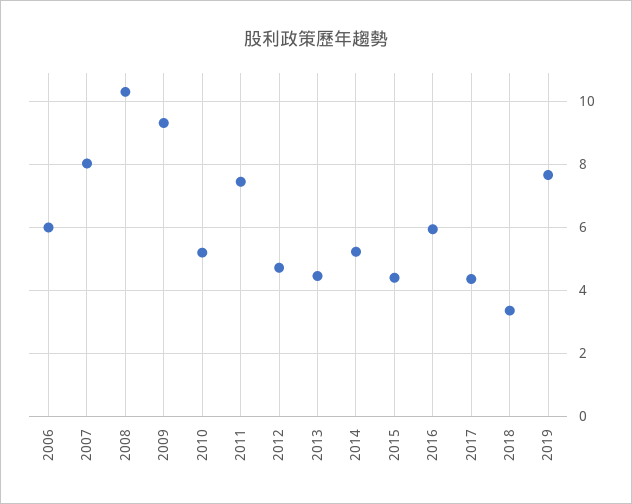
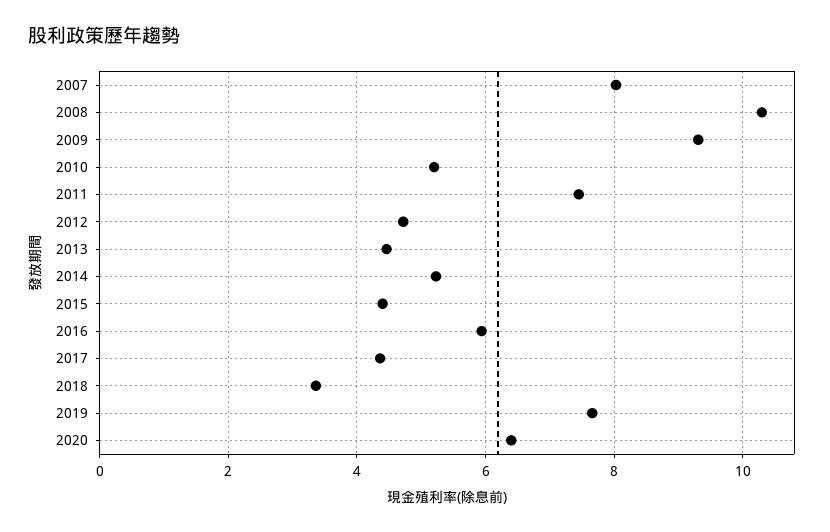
2006: 6 -> none
2020: none -> 6.4

